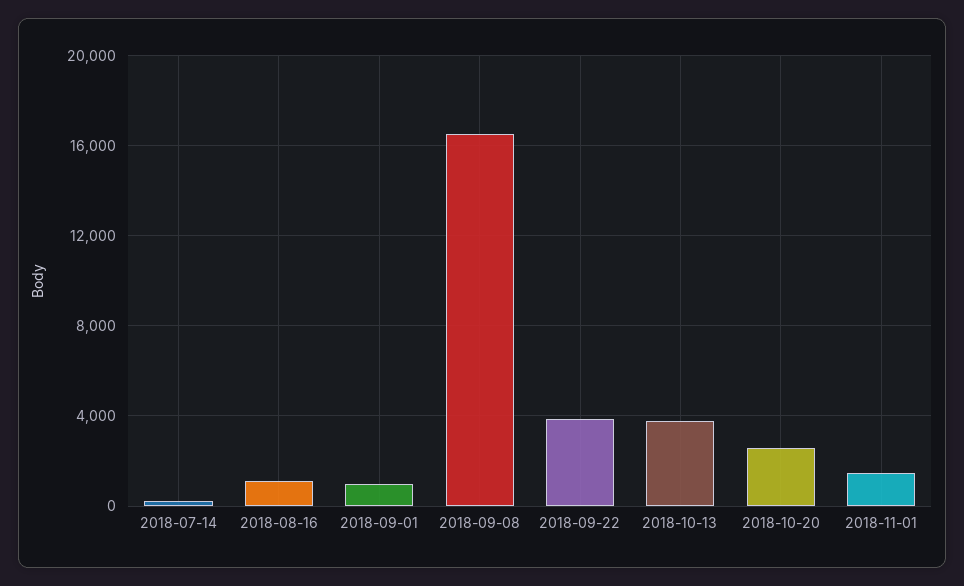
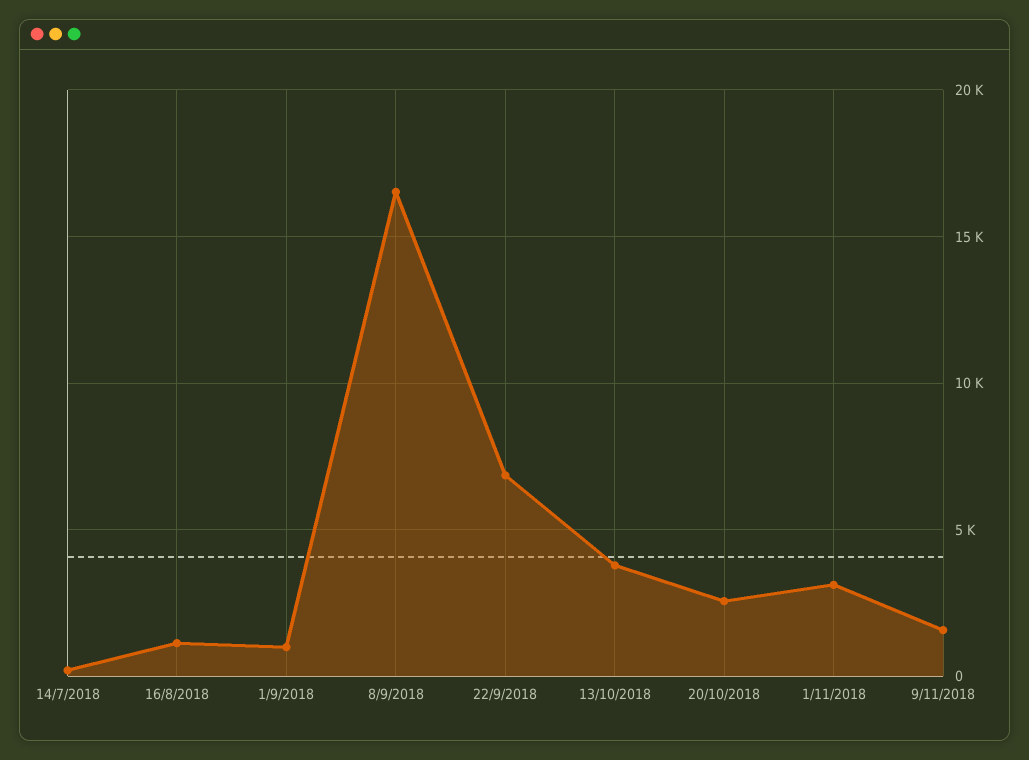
2018-09-22: 4000 -> 7000
2018-11-01: 1500 -> 3000
9/11/2018: none -> 1500

